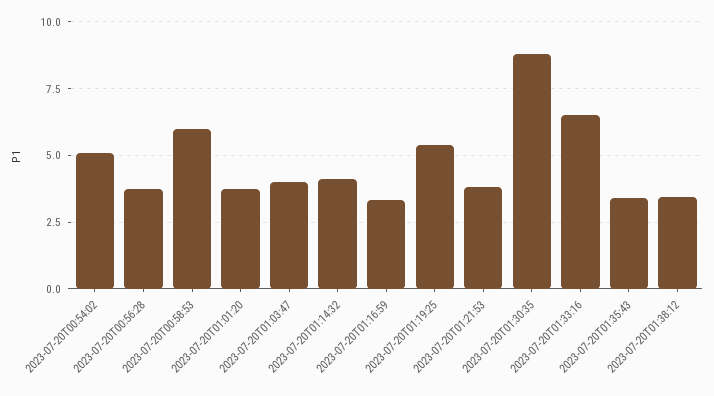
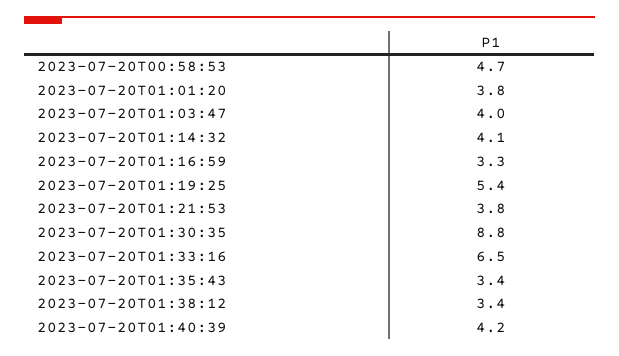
2023-07-20T00:54:02: 5 -> none
2023-07-20T00:56:28: 3.75 -> none
2023-07-20T00:58:53: 6 -> 4.7
2023-07-20T01:40:39: none -> 4.2

